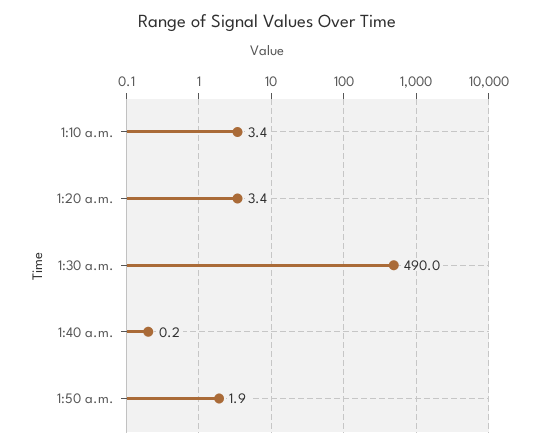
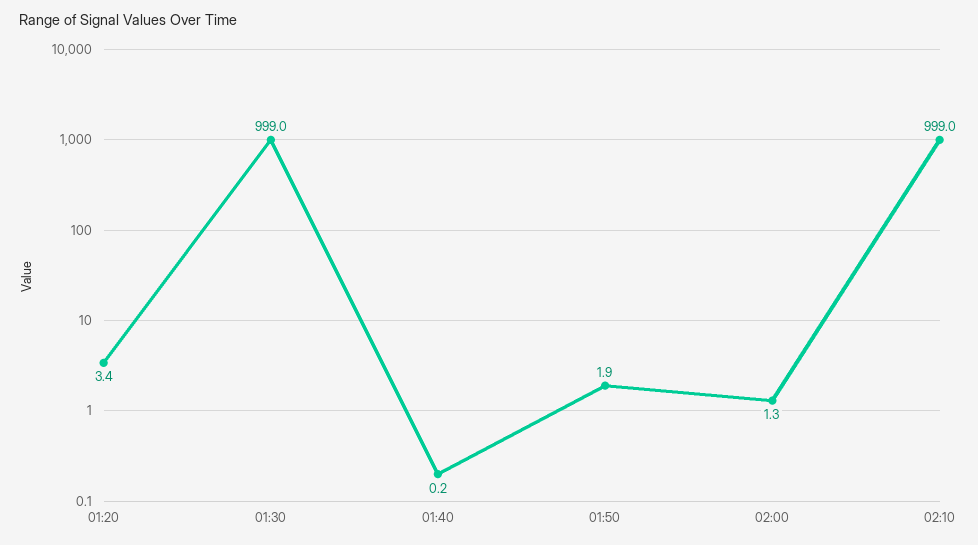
1:10 a.m.: 3.4 -> none
1:30 a.m.: 490 -> 999
02:00: none -> 1.3
02:10: none -> 999

